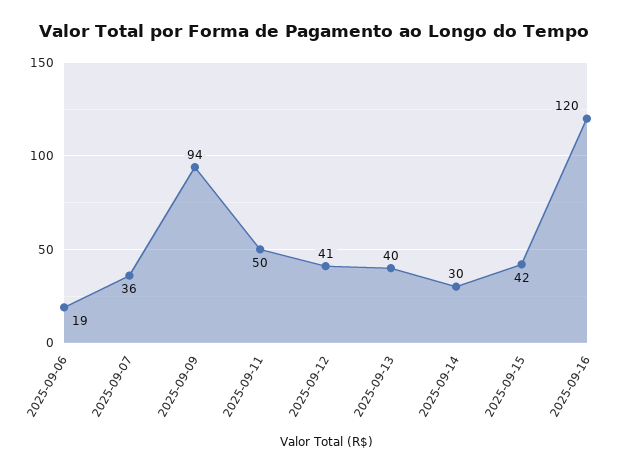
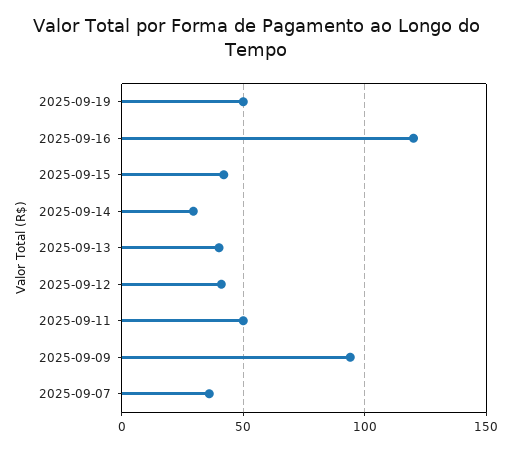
2025-09-06: 19 -> none
2025-09-19: none -> 50

